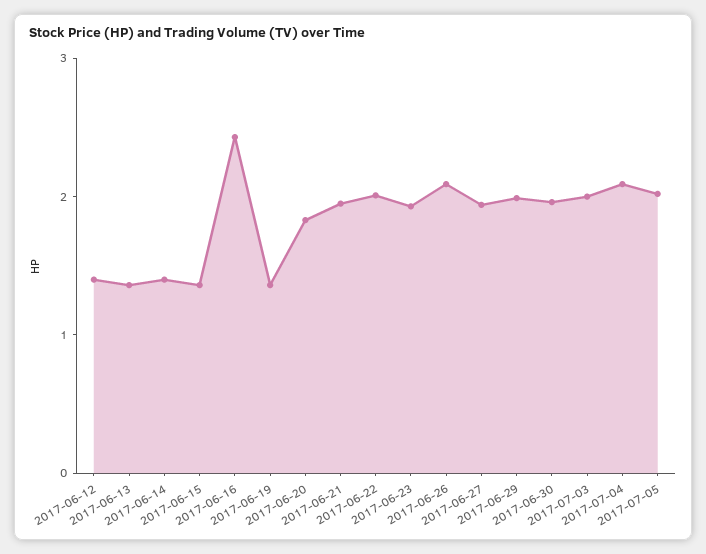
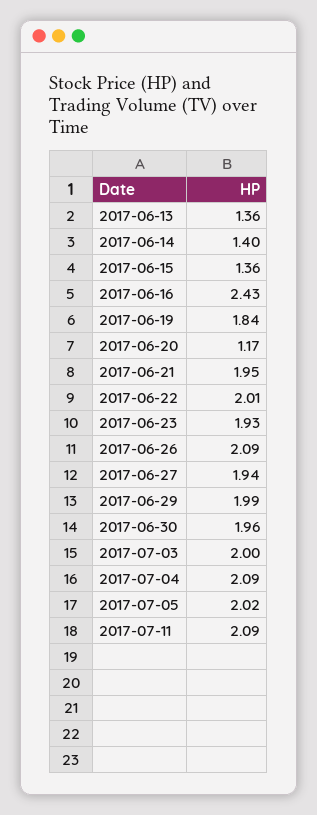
2017-06-12: 1.4 -> none
2017-06-19: 1.4 -> 1.84
2017-06-20: 1.8 -> 1.17
2017-07-11: none -> 2.09

